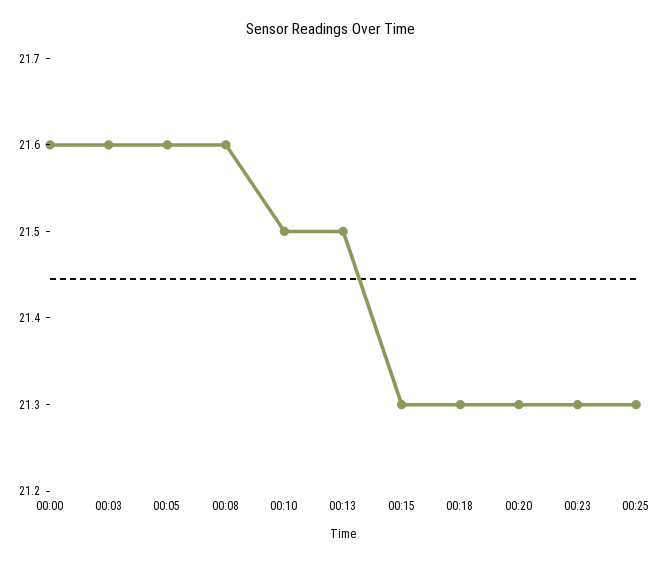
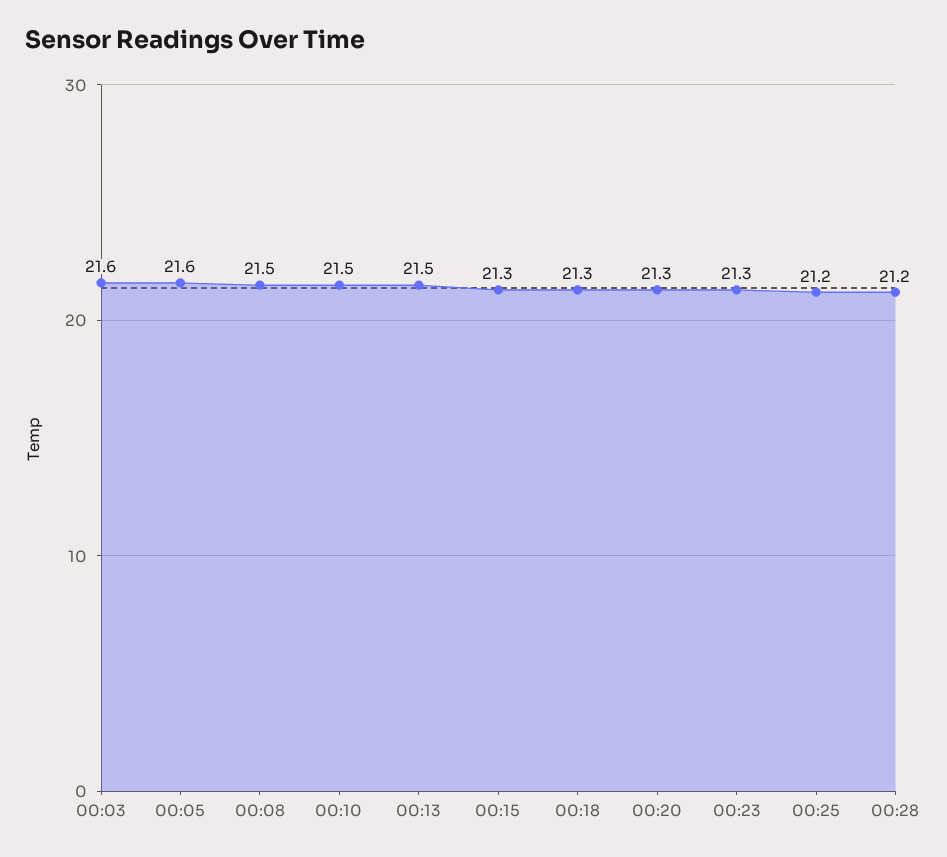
00:00: 21.6 -> none
00:08: 21.6 -> 21.5
00:25: 21.3 -> 21.2
00:28: none -> 21.2

